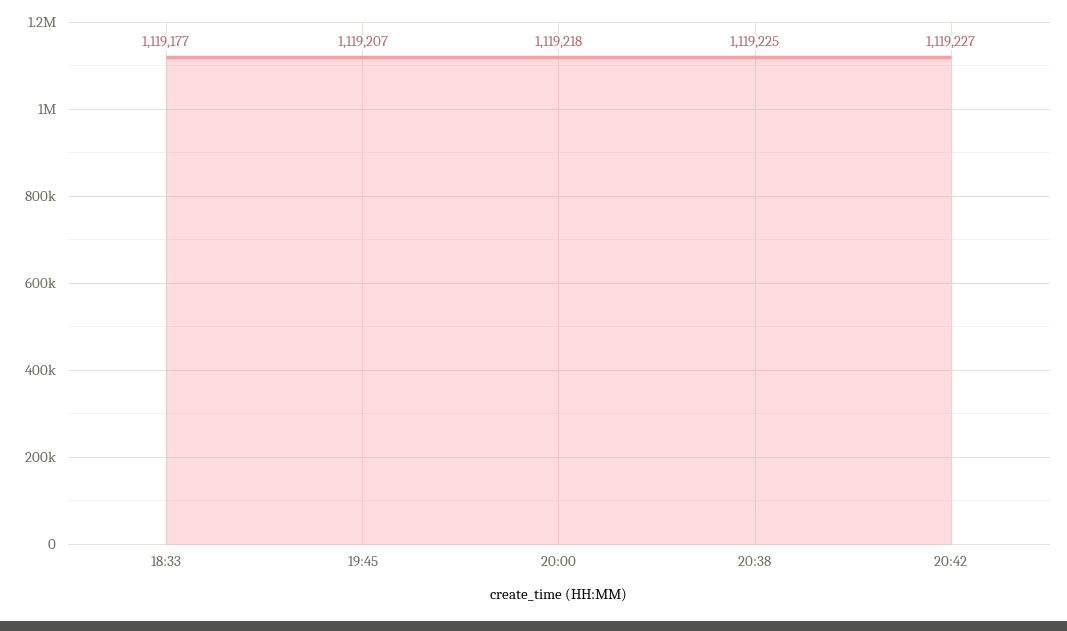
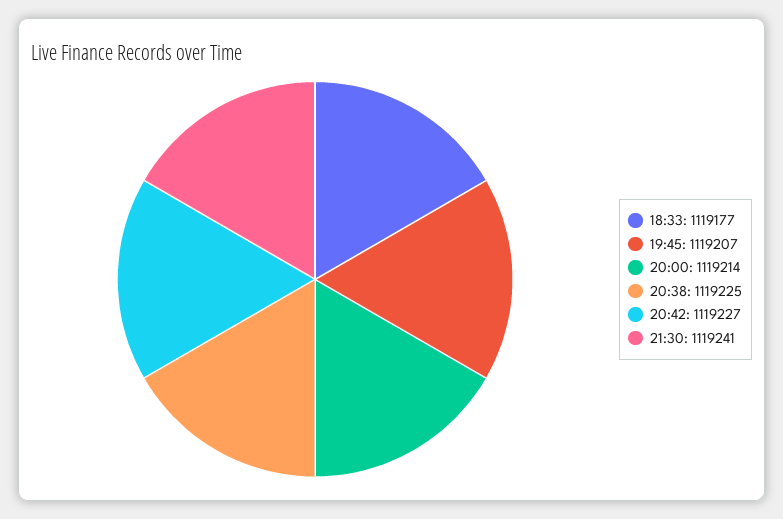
20:00: 1119218 -> 1119214
21:30: none -> 1119241

